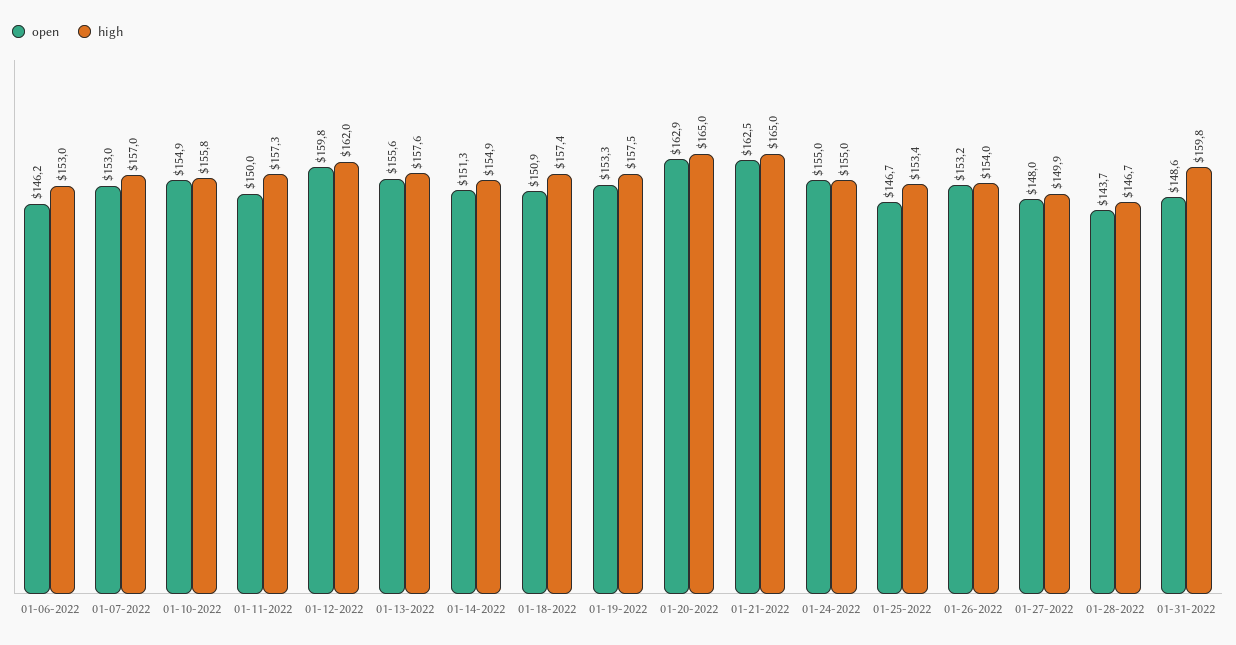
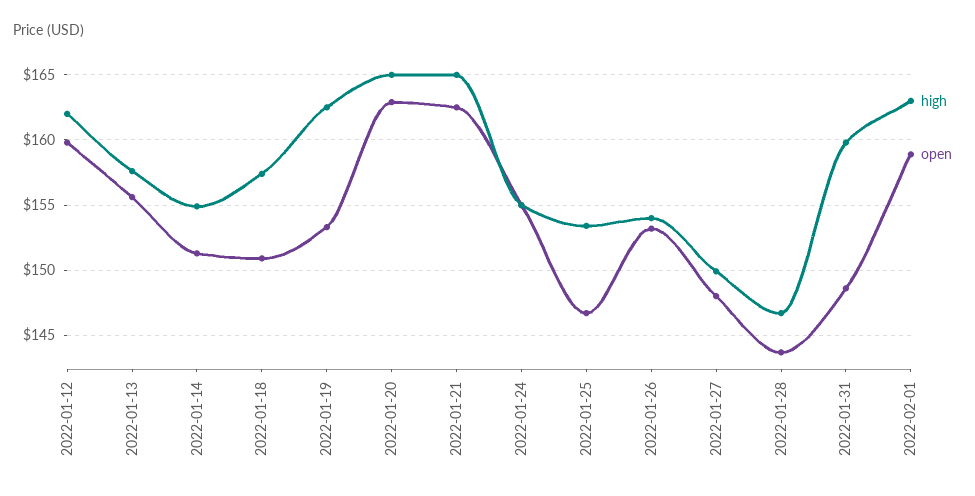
open, 01-06-2022: 146.2 -> none
high, 01-06-2022: 153 -> none
open, 01-07-2022: 153 -> none
high, 01-07-2022: 157 -> none
open, 01-10-2022: 154.9 -> none
high, 01-10-2022: 155.8 -> none
open, 01-11-2022: 150 -> none
high, 01-11-2022: 157.3 -> none
high, 01-19-2022: 157.5 -> 162.5
high, 2022-02-01: none -> 163
open, 2022-02-01: none -> 159

